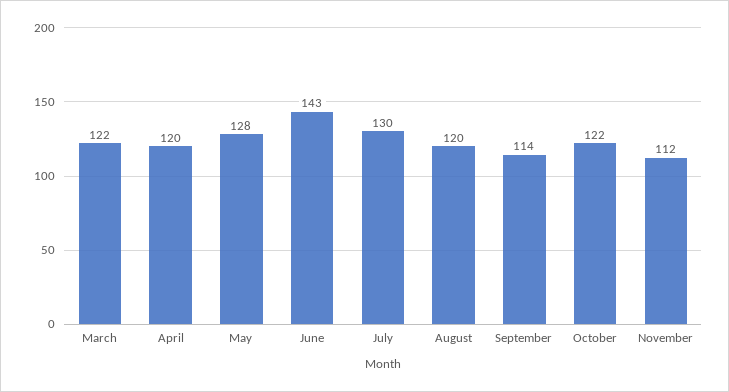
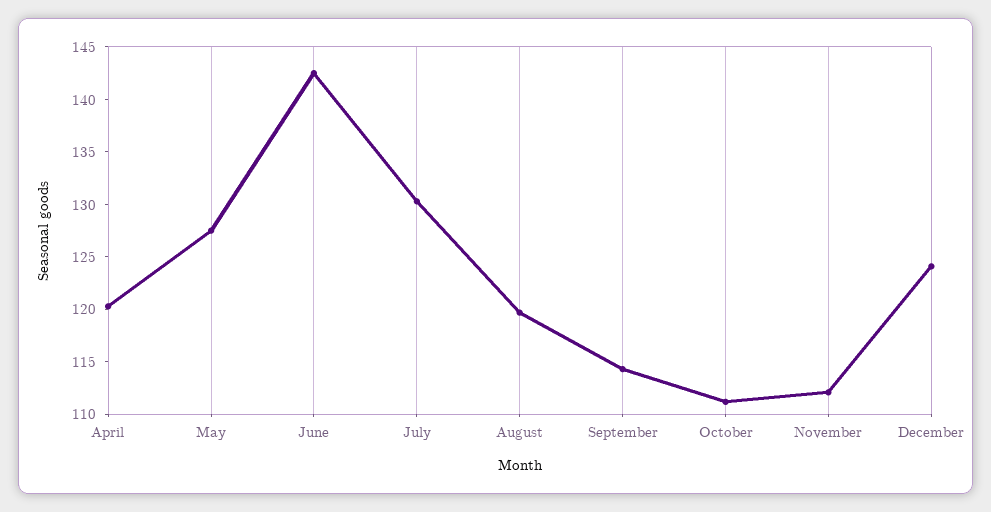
March: 122 -> none
October: 122 -> 111
December: none -> 124

